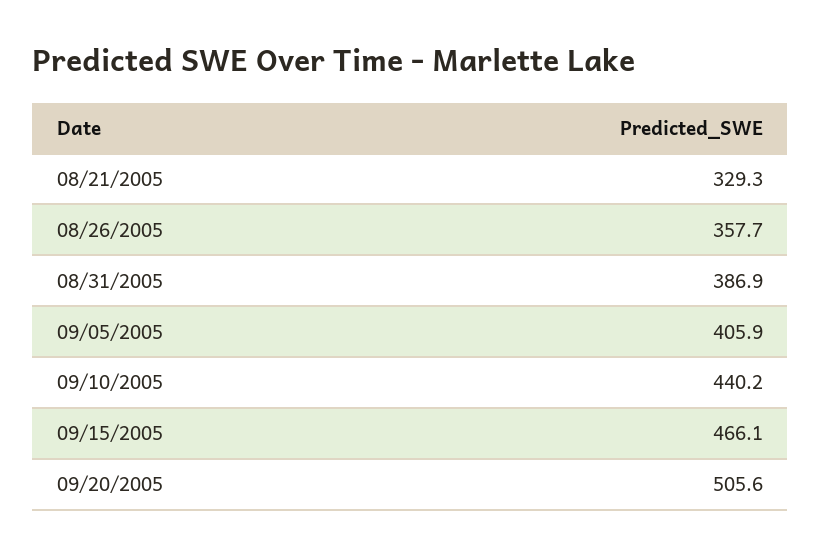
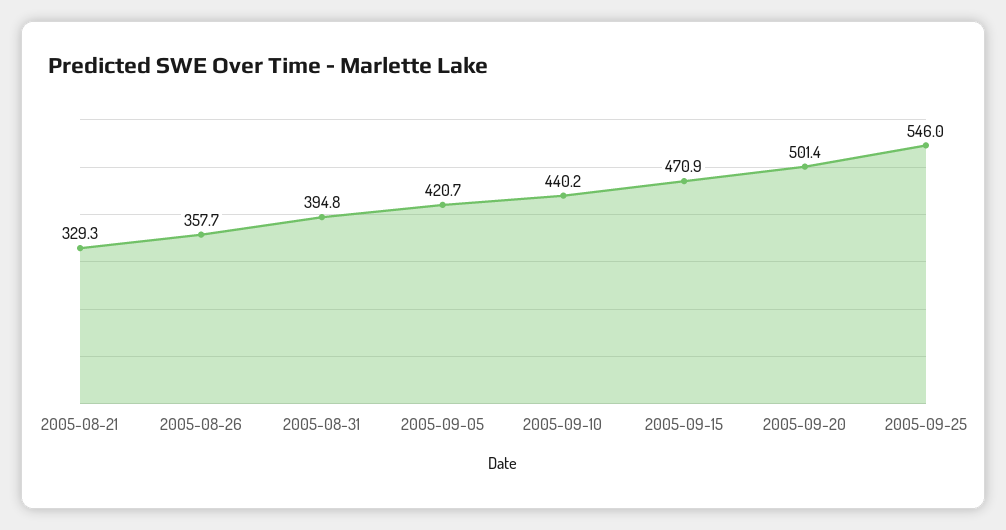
08/31/2005: 386.9 -> 394.8
09/05/2005: 405.9 -> 420.7
09/15/2005: 466.1 -> 470.9
09/20/2005: 505.6 -> 501.4
2005-09-25: none -> 546

